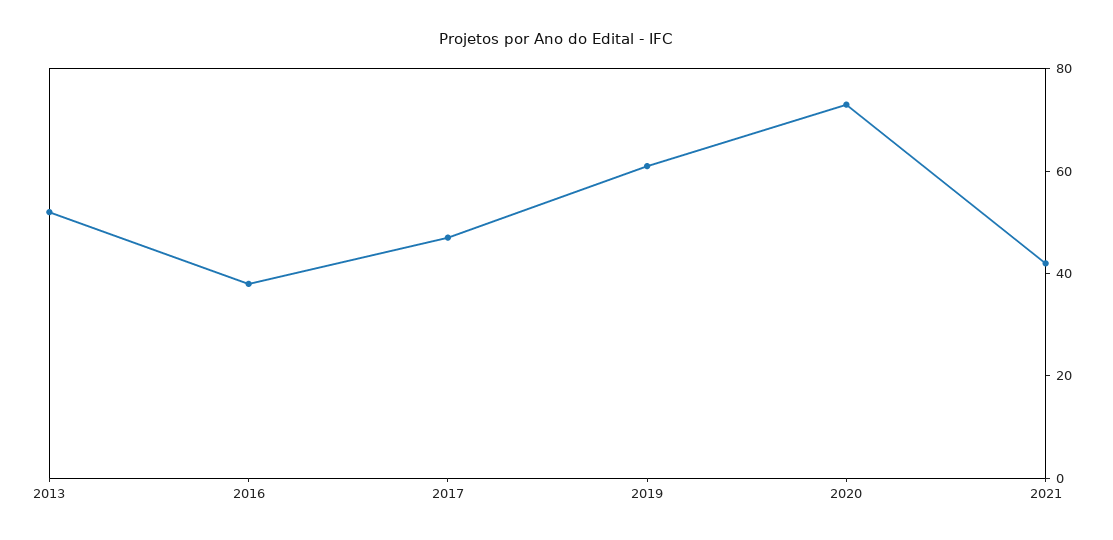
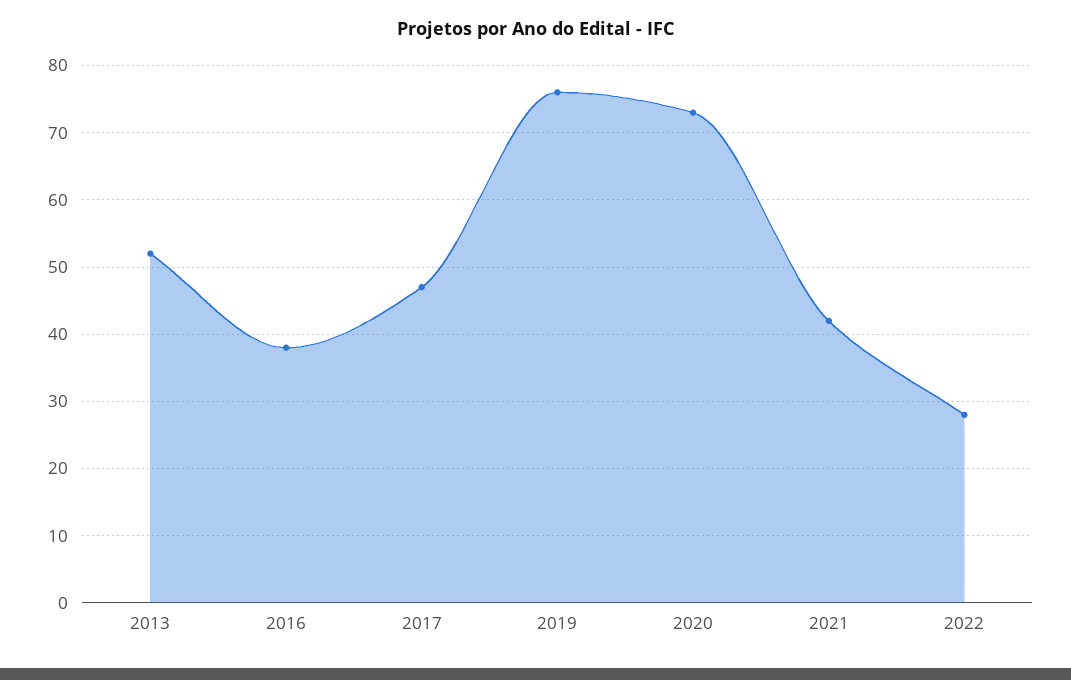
2019: 60 -> 76
2022: none -> 28

